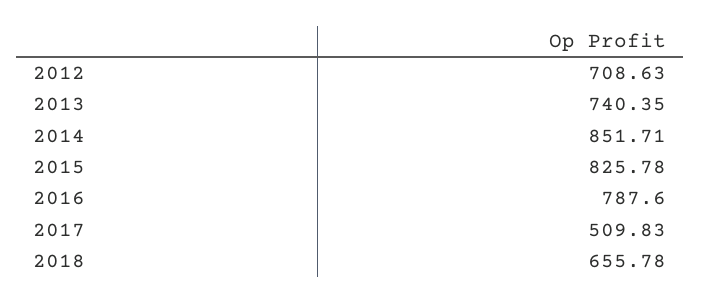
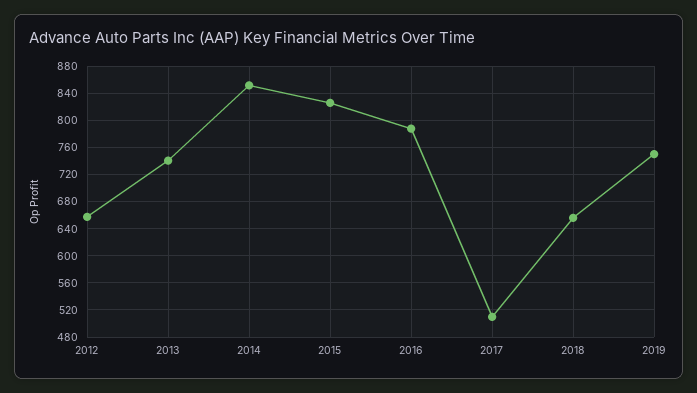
2012: 708.63 -> 660
2019: none -> 750

